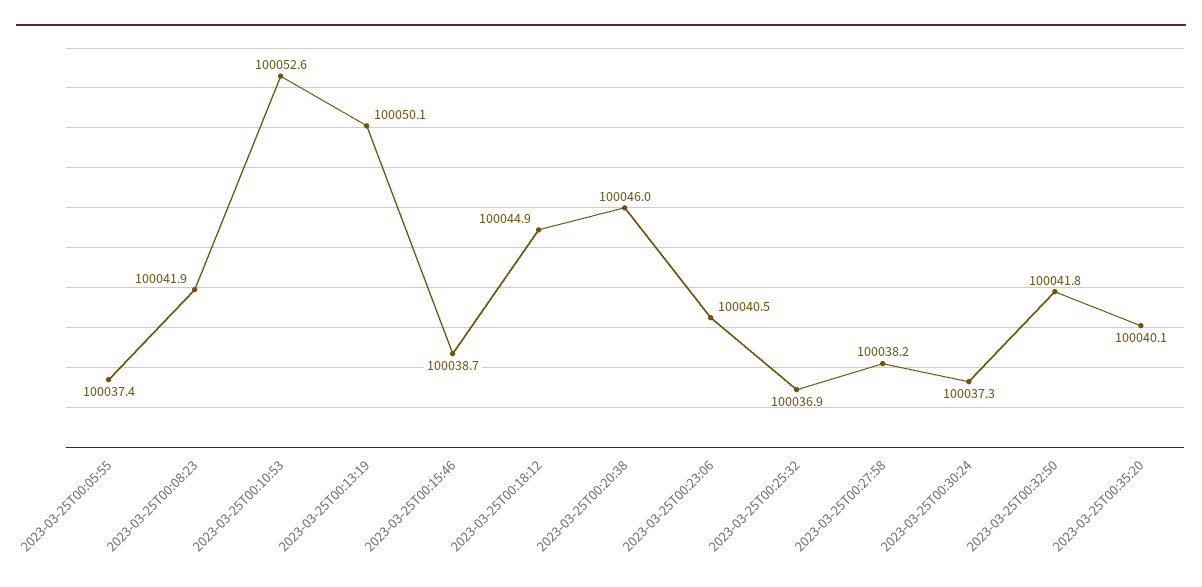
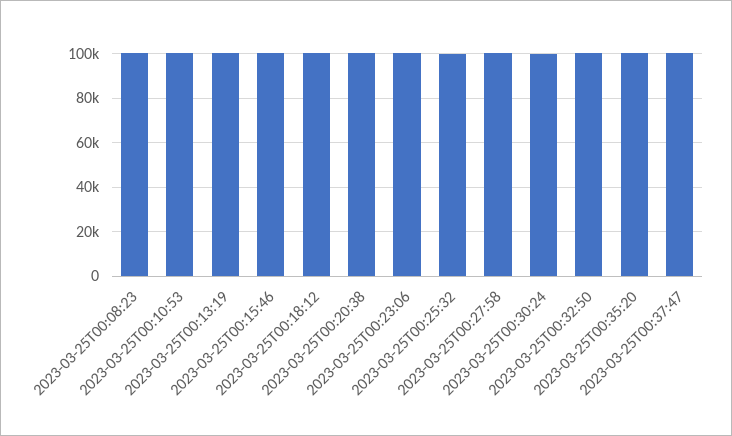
2023-03-25T00:05:55: 100037.4 -> none
2023-03-25T00:37:47: none -> 100000

